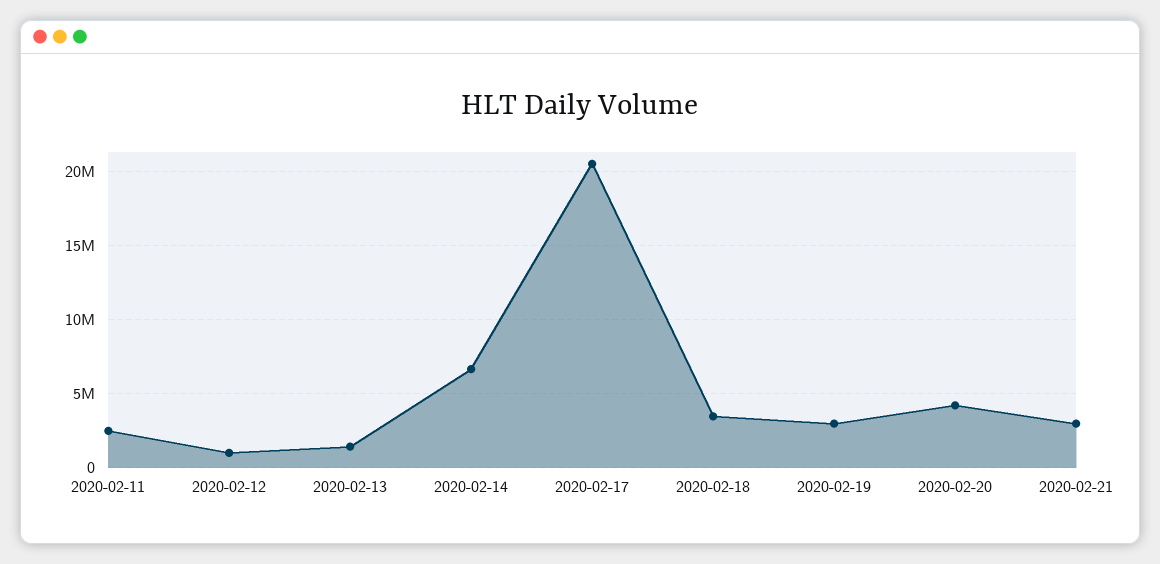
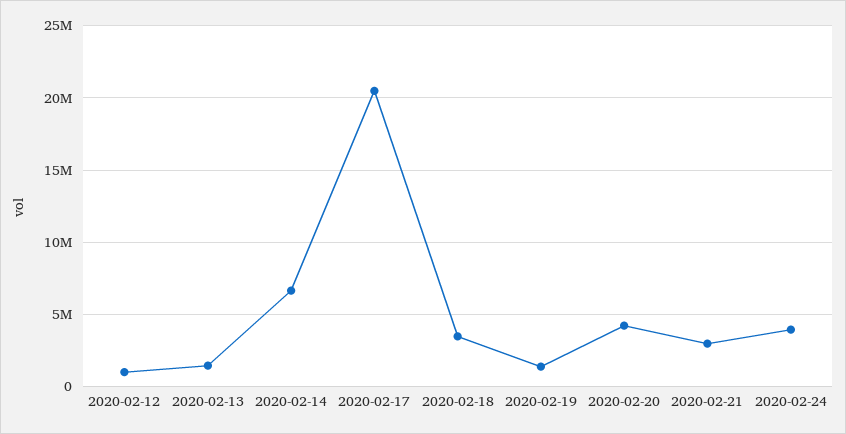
2020-02-11: 2500000 -> none
2020-02-19: 3000000 -> 1500000
2020-02-24: none -> 4000000

